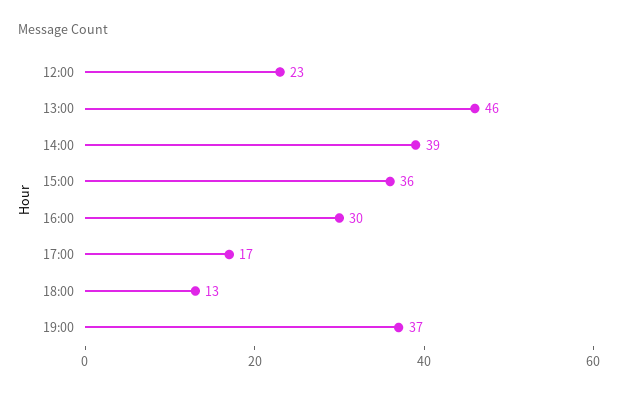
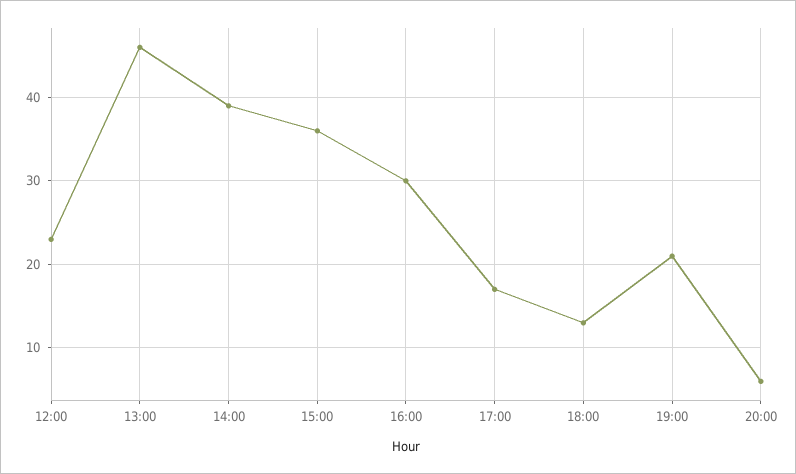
19:00: 37 -> 21
20:00: none -> 6

